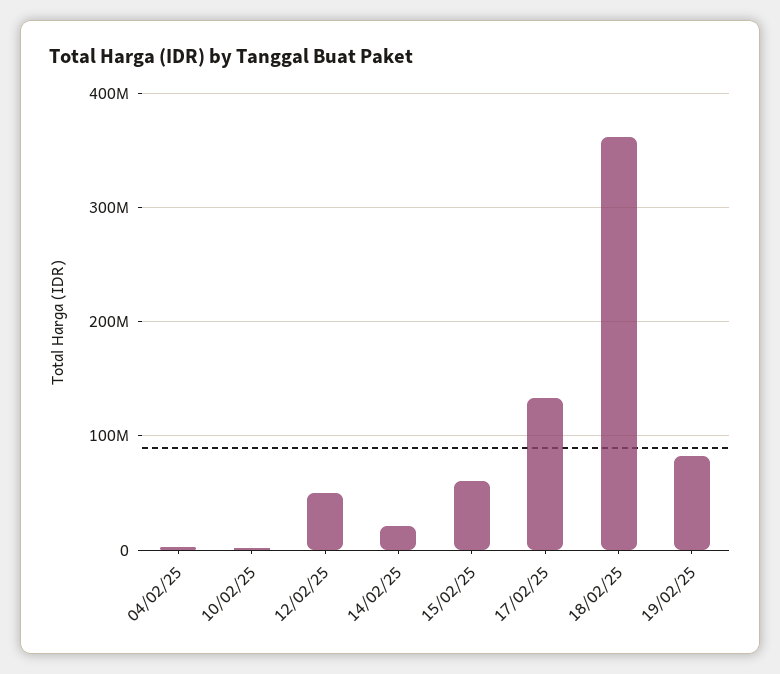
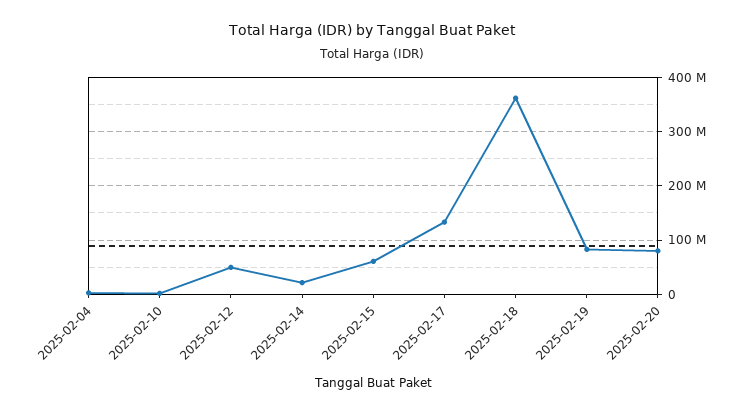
2025-02-20: none -> 80000000

